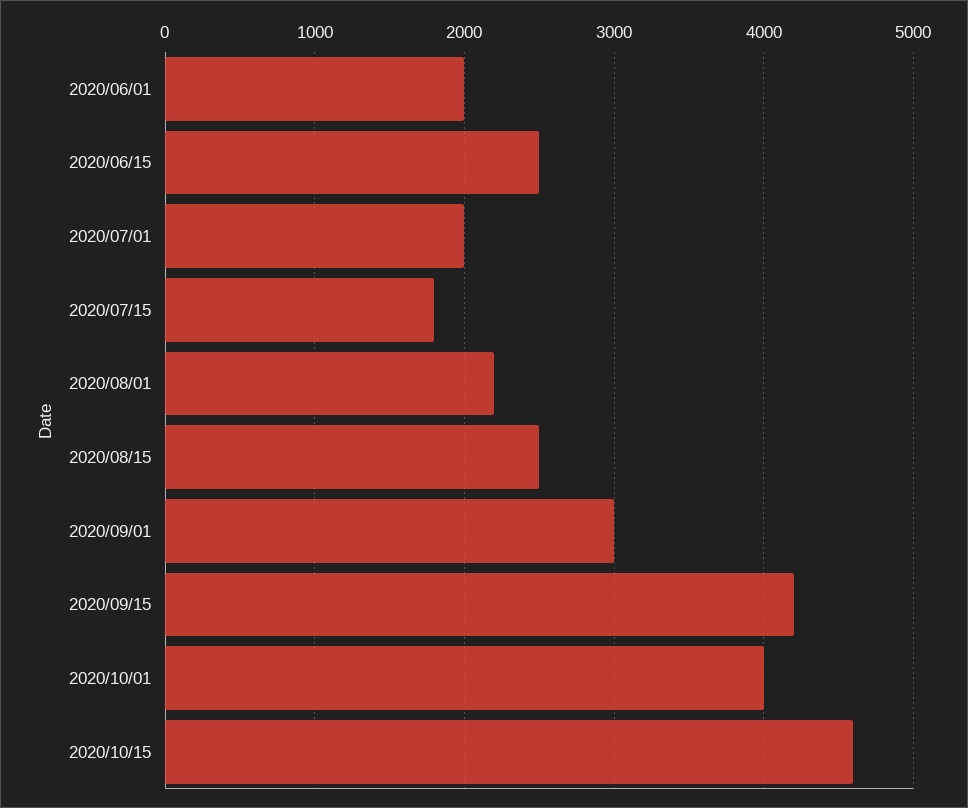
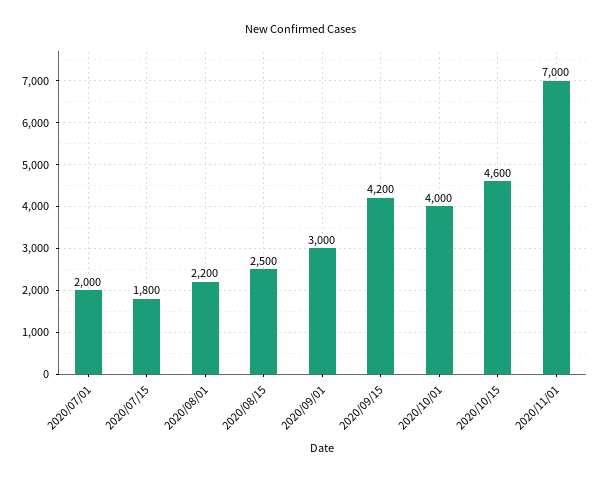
2020/06/01: 2000 -> none
2020/06/15: 2500 -> none
2020/11/01: none -> 7000

